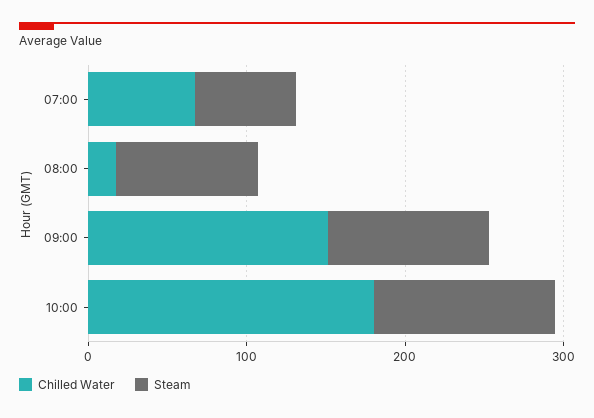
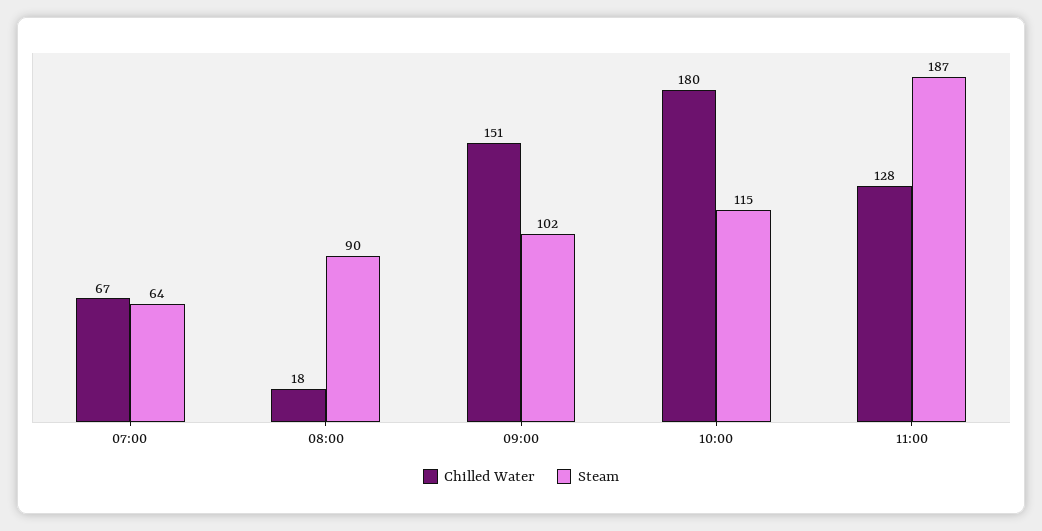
Chilled Water, 11:00: none -> 128
Steam, 11:00: none -> 187

